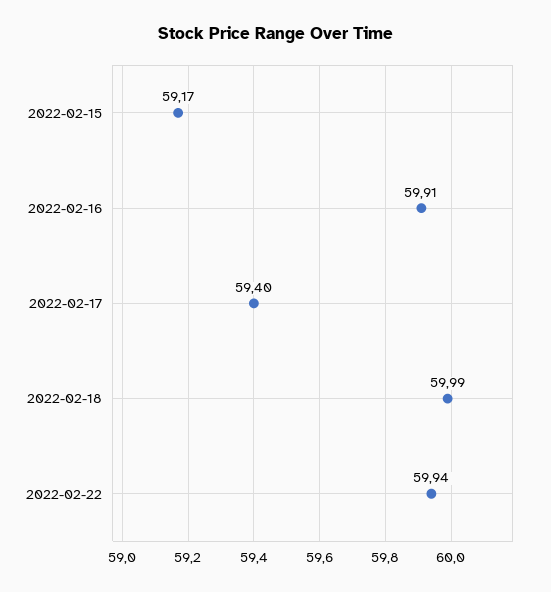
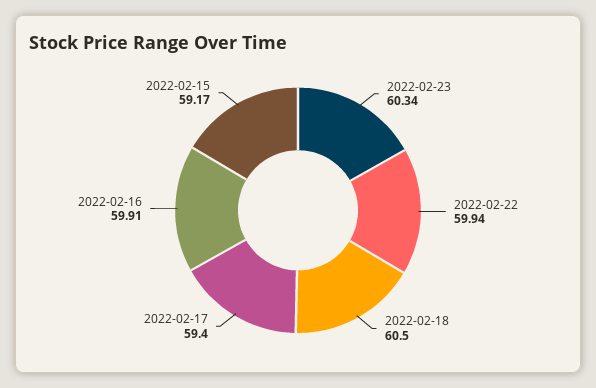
2022-02-18: 59.99 -> 60.5
2022-02-23: none -> 60.34

